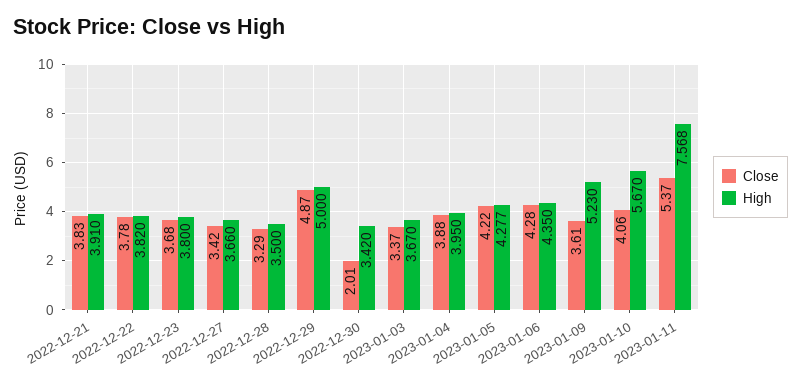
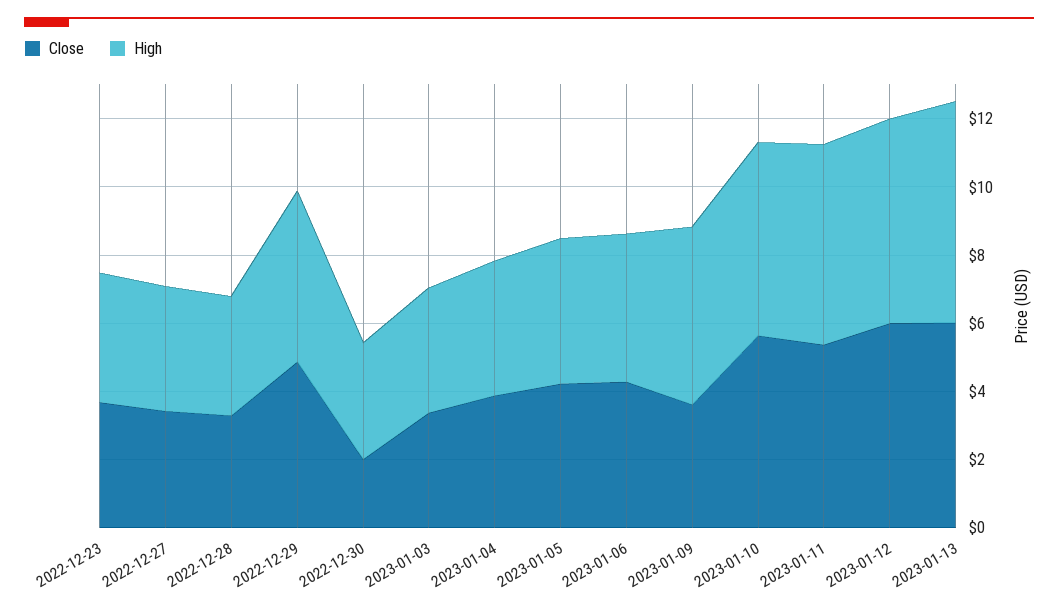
Close, 2022-12-21: 3.83 -> none
High, 2022-12-21: 3.91 -> none
Close, 2022-12-22: 3.78 -> none
High, 2022-12-22: 3.82 -> none
Close, 2023-01-10: 4.06 -> 5.5
High, 2023-01-11: 7.568 -> 6
Close, 2023-01-12: none -> 6
High, 2023-01-12: none -> 6
Close, 2023-01-13: none -> 6
High, 2023-01-13: none -> 6.5

